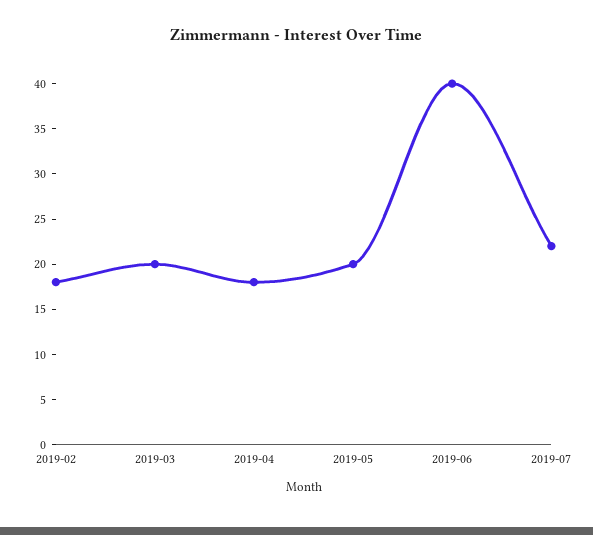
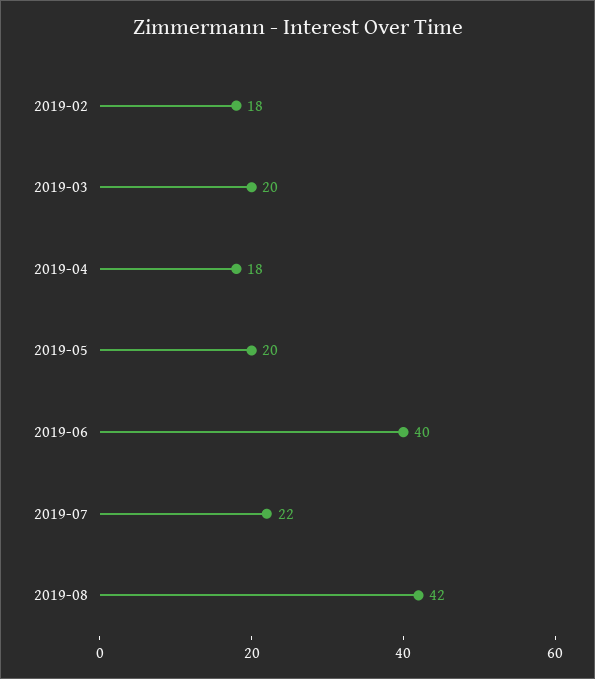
2019-08: none -> 42

